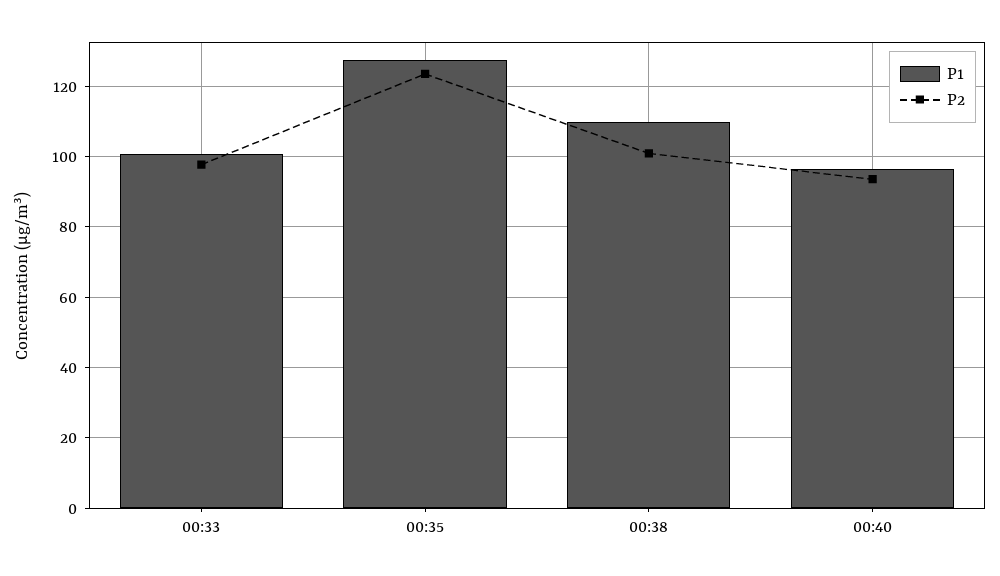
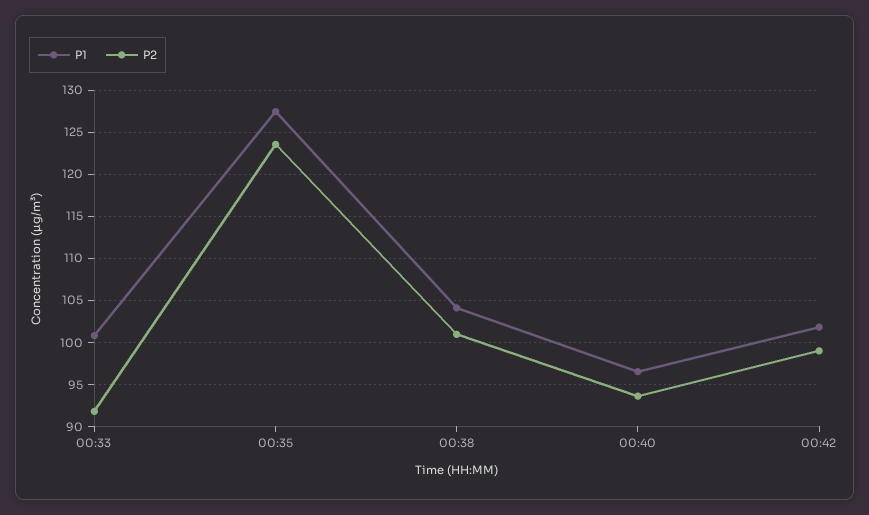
P2, 00:33: 98 -> 92
P1, 00:38: 110 -> 104
P1, 00:42: none -> 102
P2, 00:42: none -> 99

